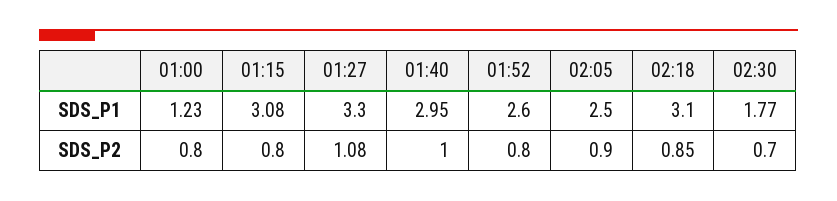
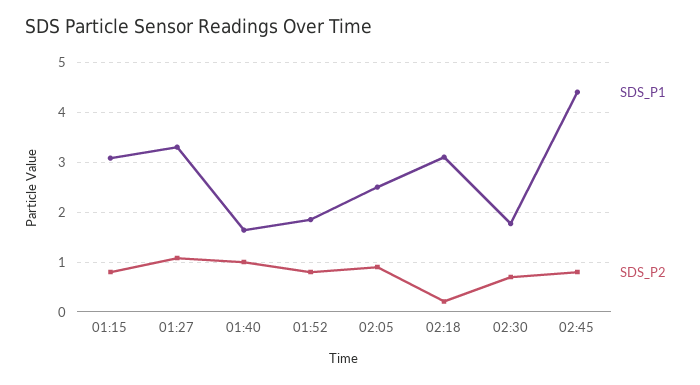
SDS_P1, 01:00: 1.23 -> none
SDS_P1, 01:40: 2.95 -> 1.6
SDS_P1, 01:52: 2.6 -> 1.8
SDS_P2, 01:00: 0.8 -> none
SDS_P2, 02:18: 0.85 -> 0.2
SDS_P1, 02:45: none -> 4.4
SDS_P2, 02:45: none -> 0.8

